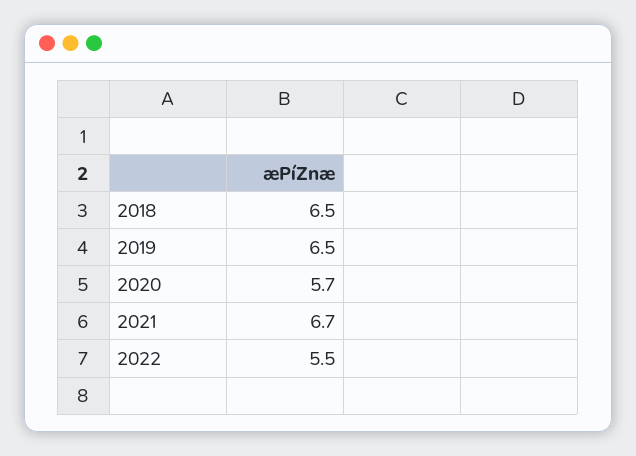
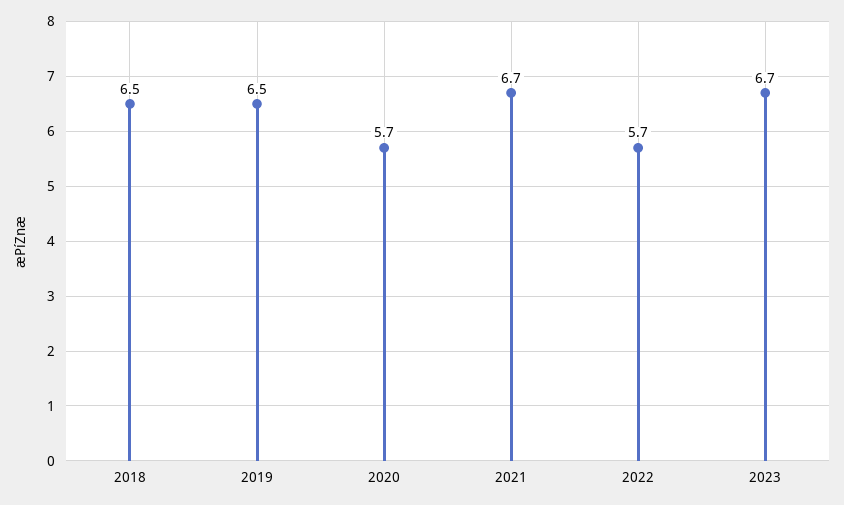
2022: 5.5 -> 5.7
2023: none -> 6.7

